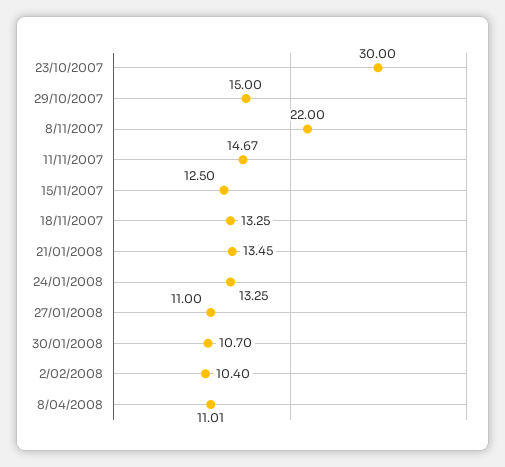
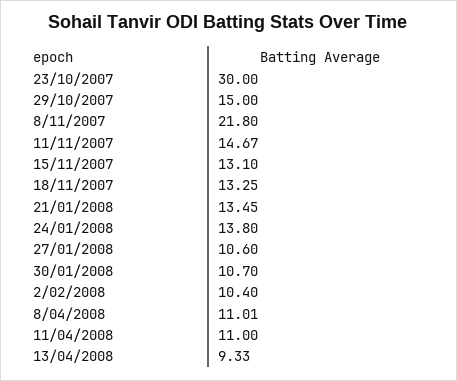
8/11/2007: 22 -> 21.8
15/11/2007: 12.5 -> 13.1
24/01/2008: 13.25 -> 13.8
27/01/2008: 11 -> 10.6
11/04/2008: none -> 11
13/04/2008: none -> 9.33

